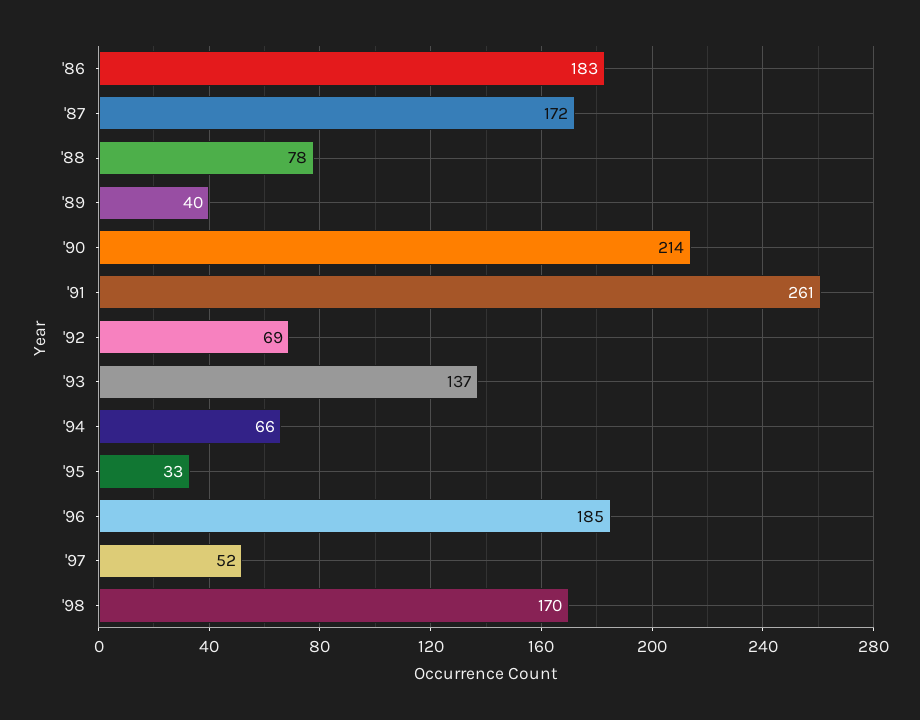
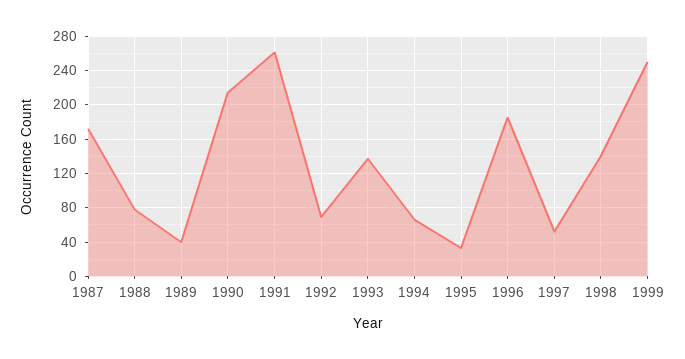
'86: 183 -> none
'98: 170 -> 140
1999: none -> 250

